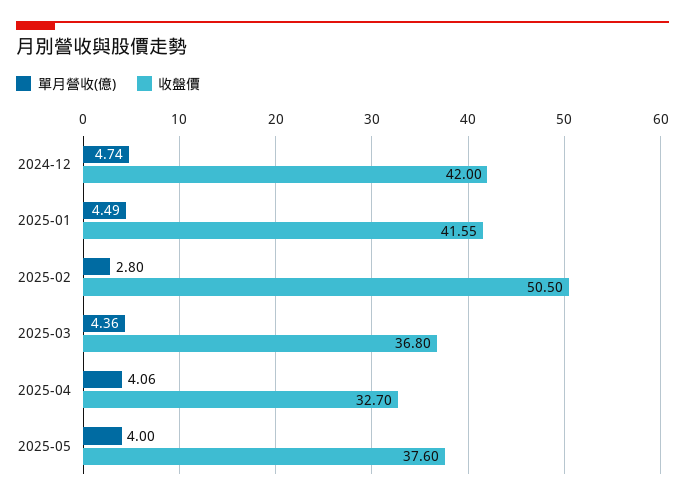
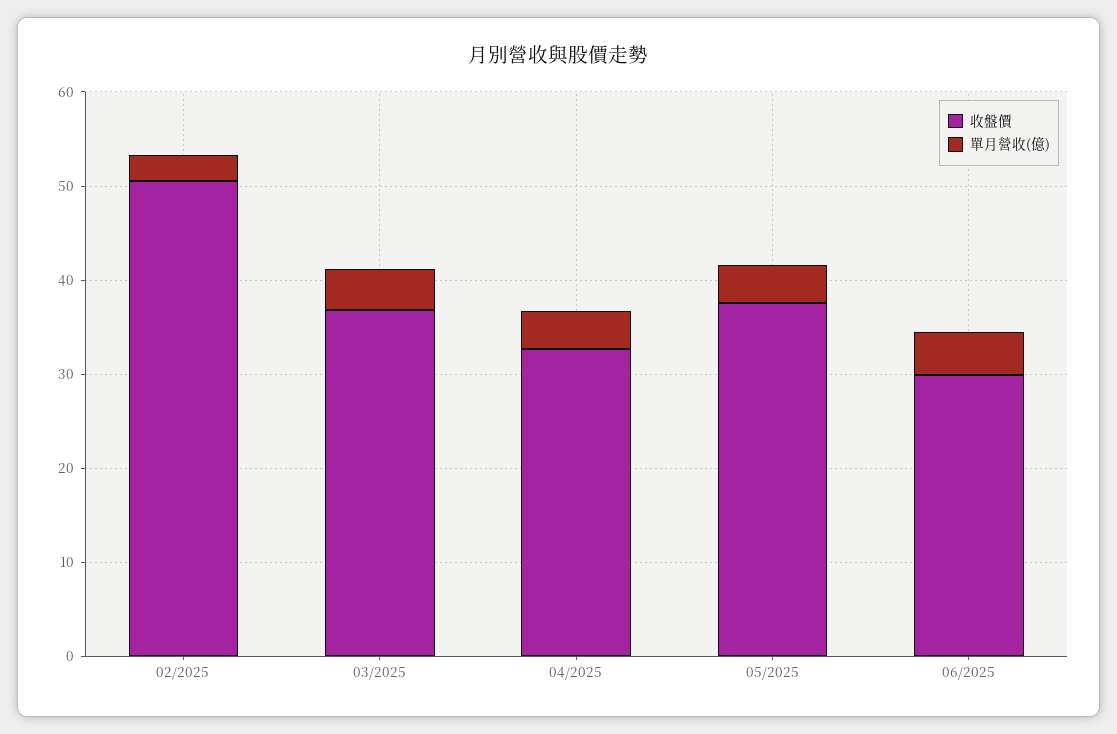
單月營收(億), 2024-12: 4.74 -> none
收盤價, 2024-12: 42 -> none
單月營收(億), 2025-01: 4.49 -> none
收盤價, 2025-01: 41.55 -> none
收盤價, 06/2025: none -> 30
單月營收(億), 06/2025: none -> 4

